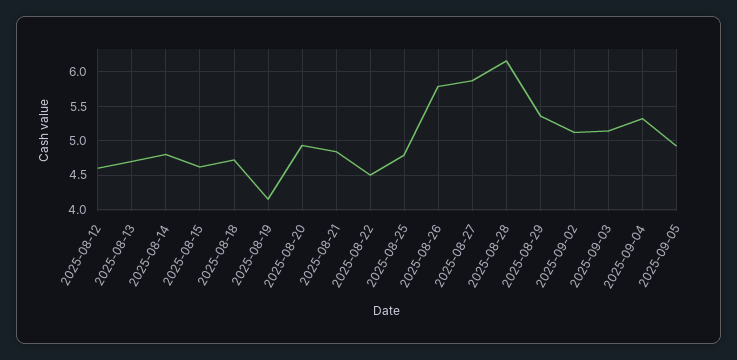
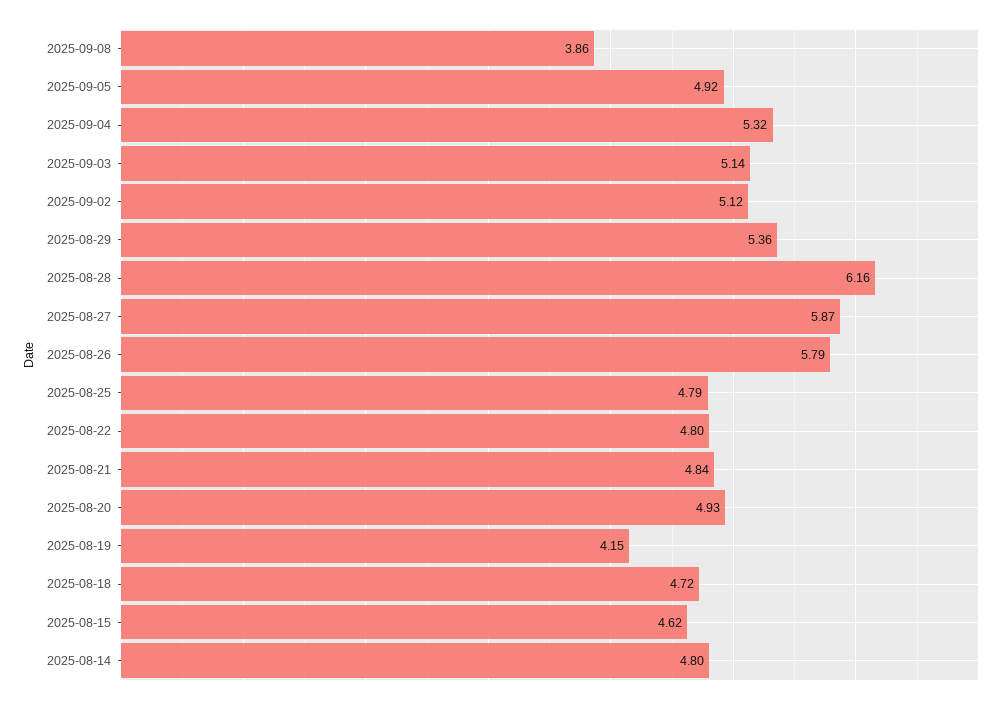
2025-08-12: 4.6 -> none
2025-08-13: 4.7 -> none
2025-08-22: 4.5 -> 4.8
2025-09-08: none -> 3.86

